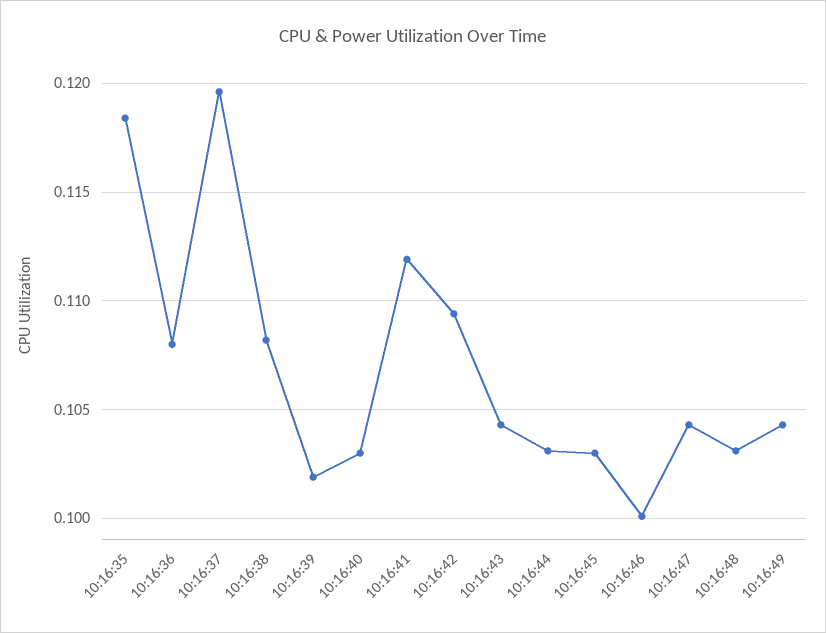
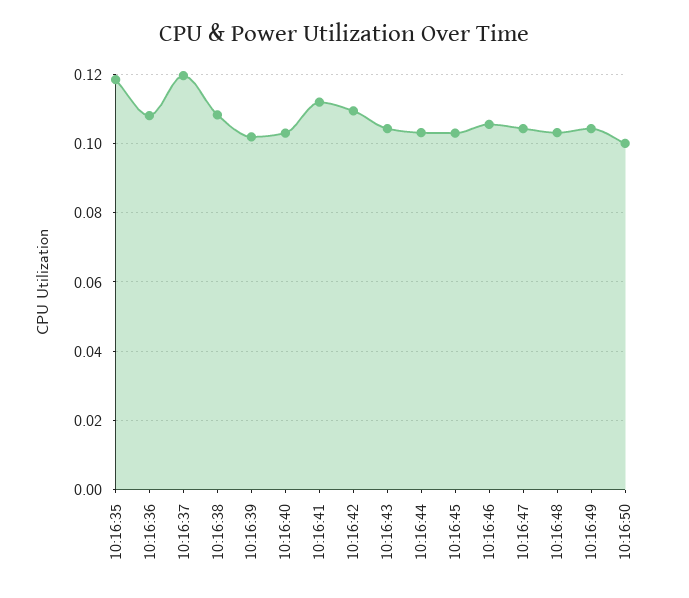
10:16:46: 0.1 -> 0.106
10:16:50: none -> 0.1

